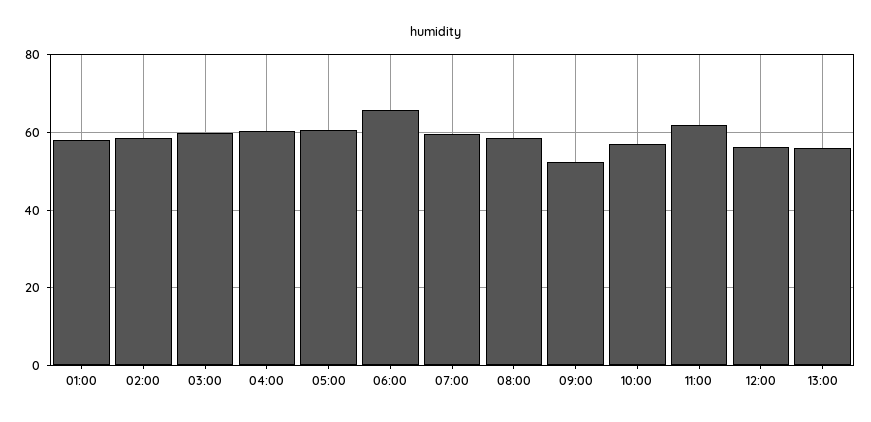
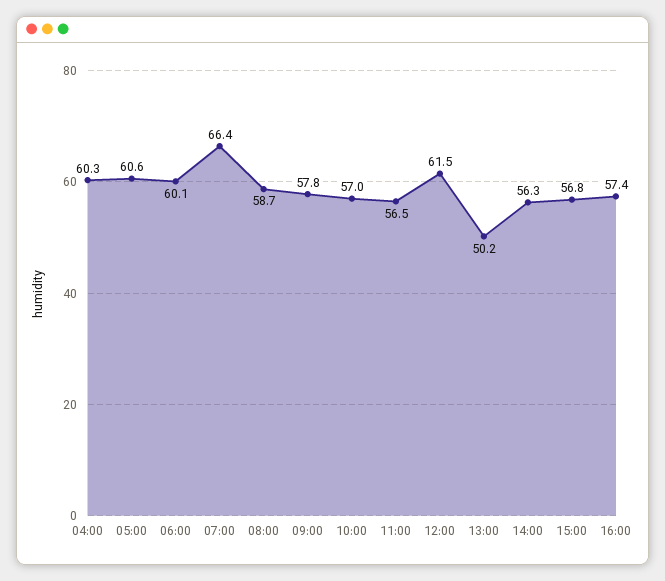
01:00: 58 -> none
02:00: 58 -> none
03:00: 60 -> none
06:00: 66 -> 60.1
07:00: 60 -> 66.4
09:00: 52 -> 57.8
11:00: 62 -> 56.5
12:00: 56 -> 61.5
13:00: 56 -> 50.2
14:00: none -> 56.3
15:00: none -> 56.8
16:00: none -> 57.4

